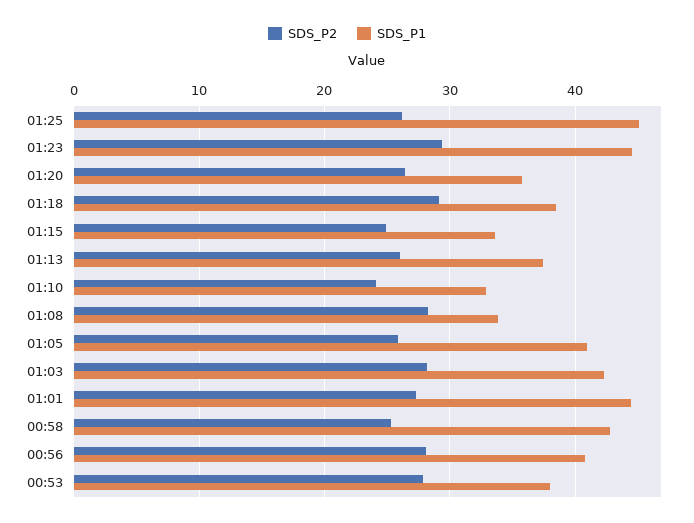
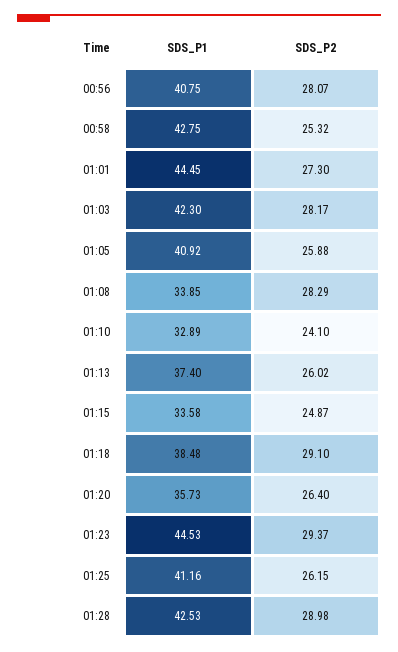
SDS_P1, 01:25: 45 -> 41.16
SDS_P2, 00:53: 28 -> none
SDS_P1, 00:53: 38 -> none
SDS_P1, 01:28: none -> 42.53
SDS_P2, 01:28: none -> 28.98

